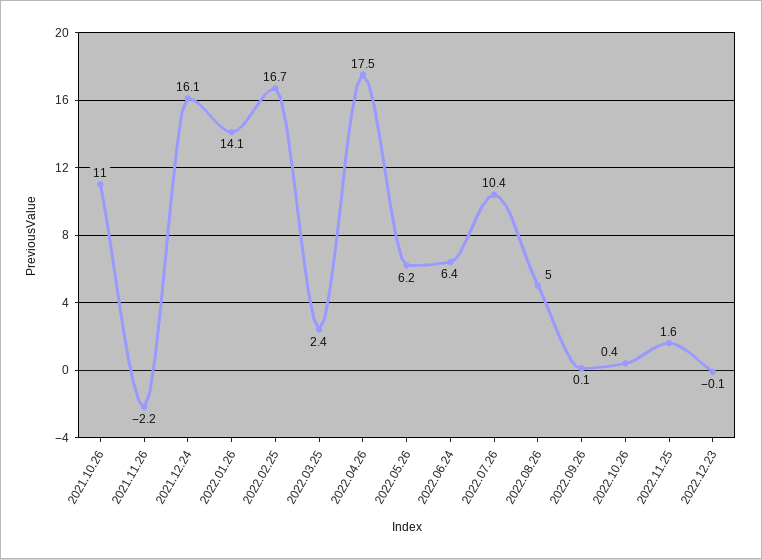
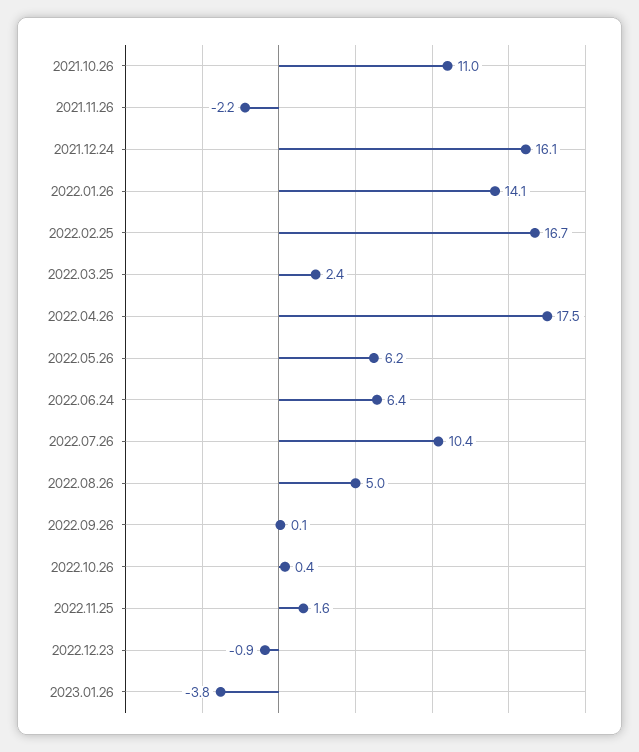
2022.12.23: -0.1 -> -0.9
2023.01.26: none -> -3.8

